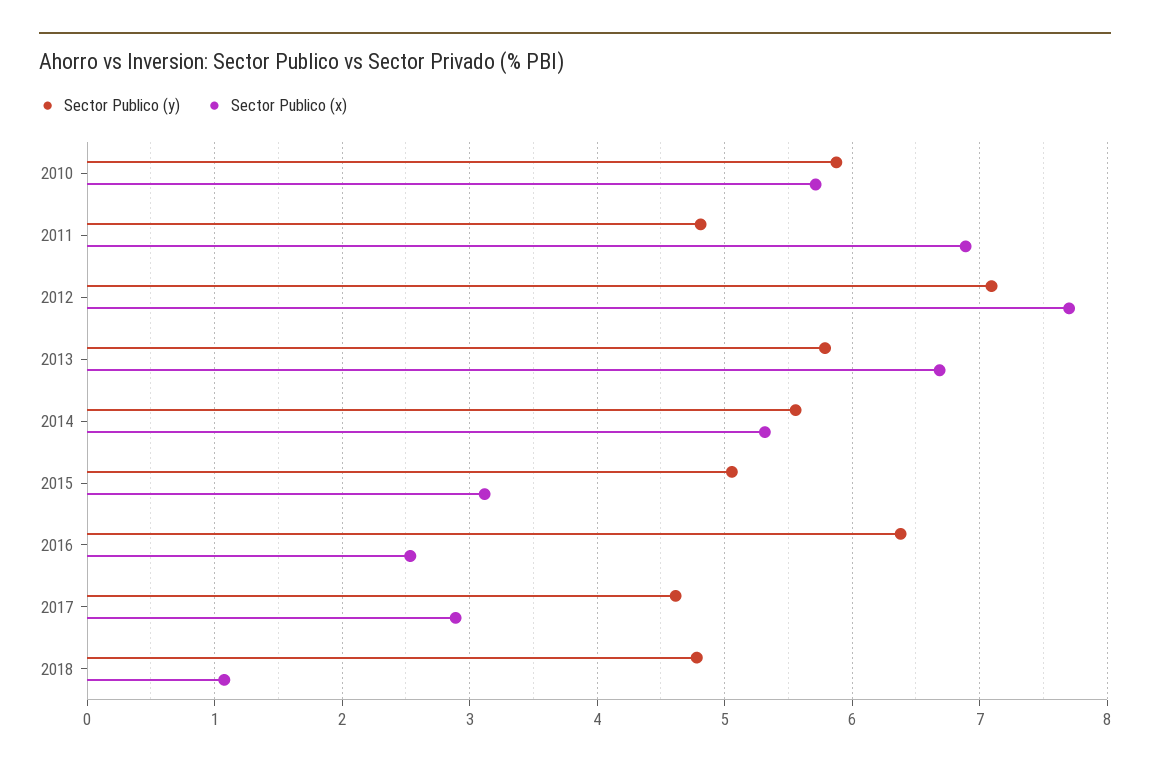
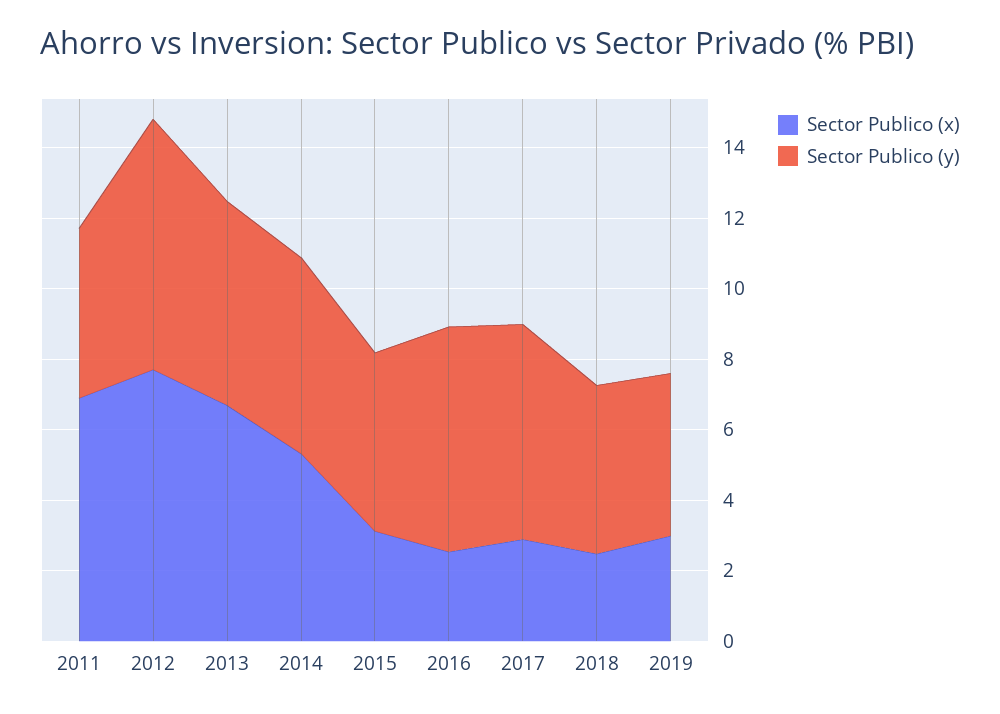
Sector Publico (y), 2010: 5.9 -> none
Sector Publico (x), 2010: 5.7 -> none
Sector Publico (y), 2017: 4.6 -> 6
Sector Publico (x), 2018: 1.1 -> 2.5
Sector Publico (x), 2019: none -> 3
Sector Publico (y), 2019: none -> 4.5

